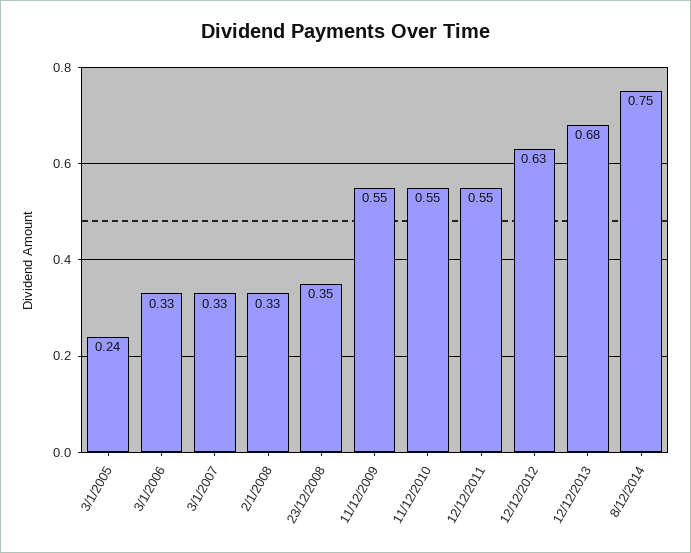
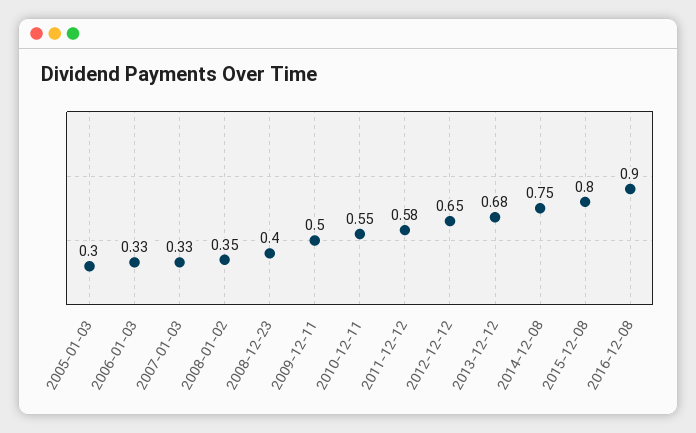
3/1/2005: 0.24 -> 0.3
2/1/2008: 0.33 -> 0.35
23/12/2008: 0.35 -> 0.4
11/12/2009: 0.55 -> 0.5
12/12/2011: 0.55 -> 0.58
12/12/2012: 0.63 -> 0.65
2015-12-08: none -> 0.8
2016-12-08: none -> 0.9

